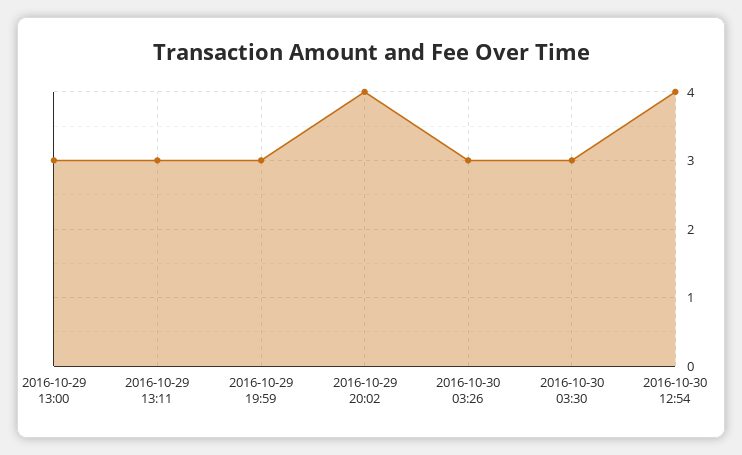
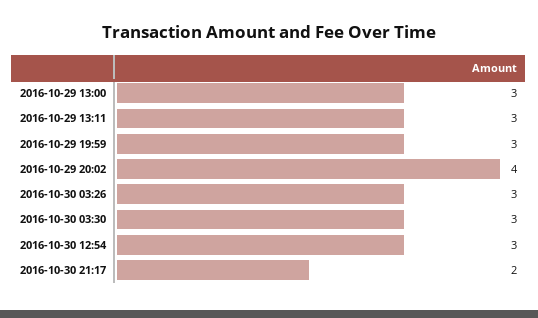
2016-10-30 12:54: 4 -> 3
2016-10-30 21:17: none -> 2

